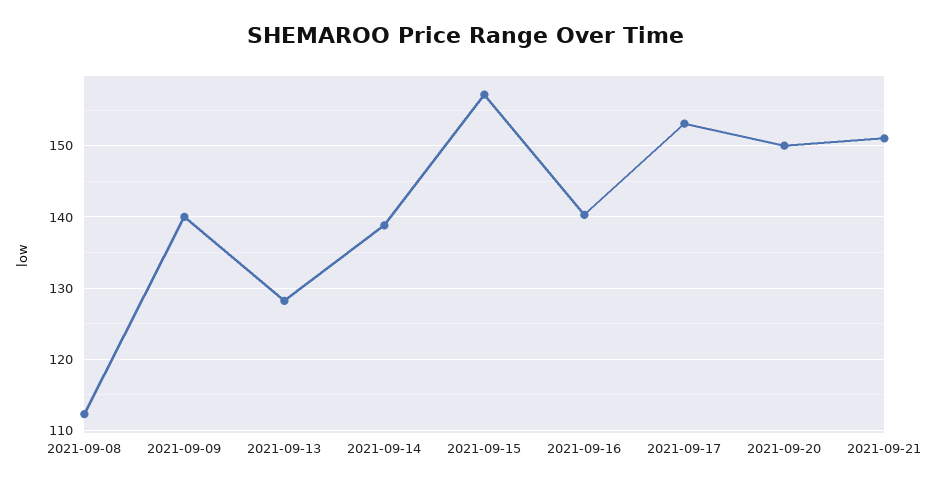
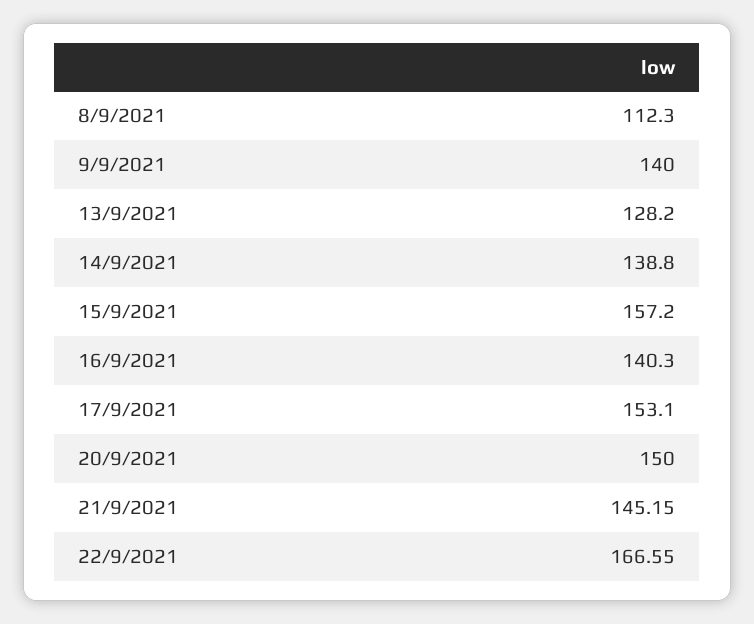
2021-09-21: 151 -> 145.15
22/9/2021: none -> 166.55

